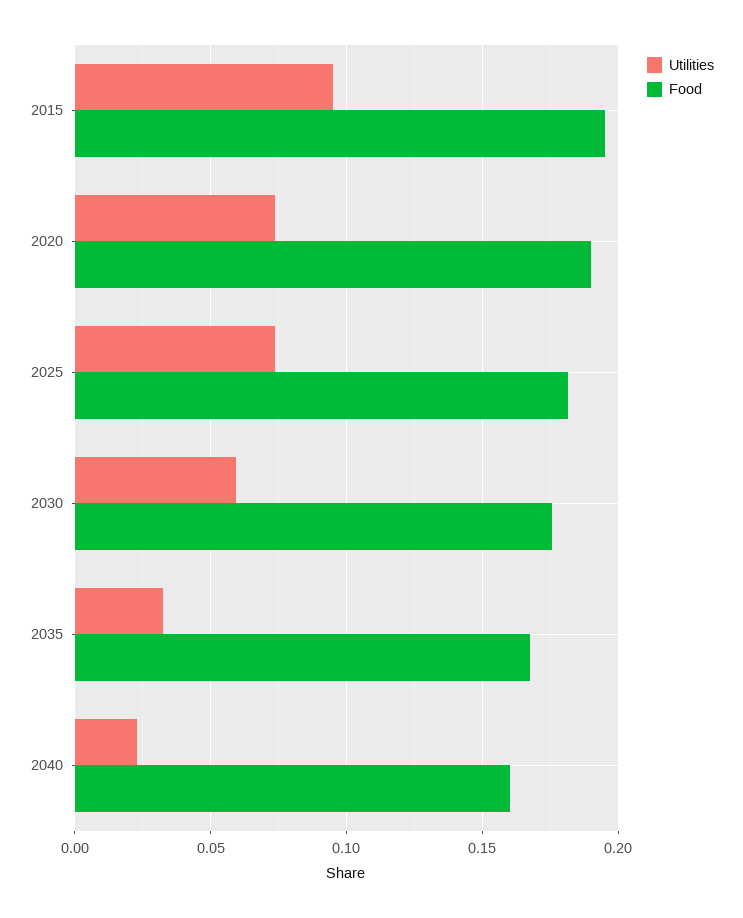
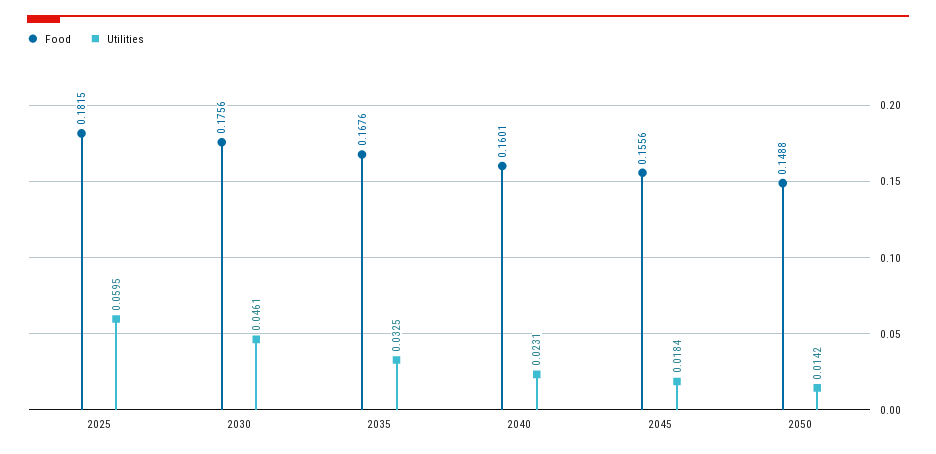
Utilities, 2015: 0.095 -> none
Food, 2015: 0.195 -> none
Utilities, 2020: 0.075 -> none
Food, 2020: 0.19 -> none
Utilities, 2025: 0.075 -> 0.0595
Utilities, 2030: 0.06 -> 0.0461
Food, 2045: none -> 0.1556
Utilities, 2045: none -> 0.0184
Food, 2050: none -> 0.1488
Utilities, 2050: none -> 0.0142

